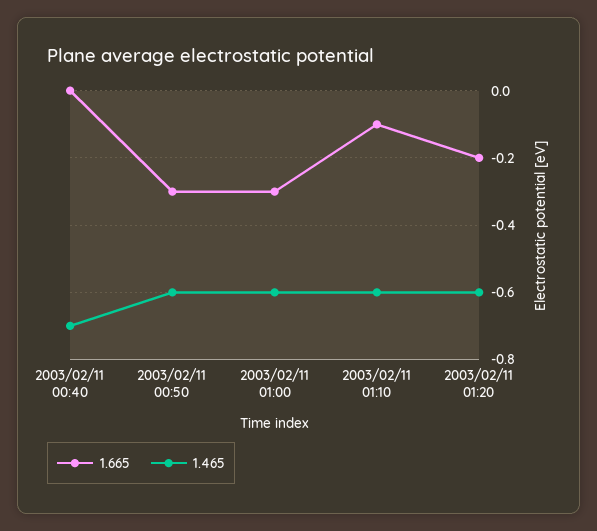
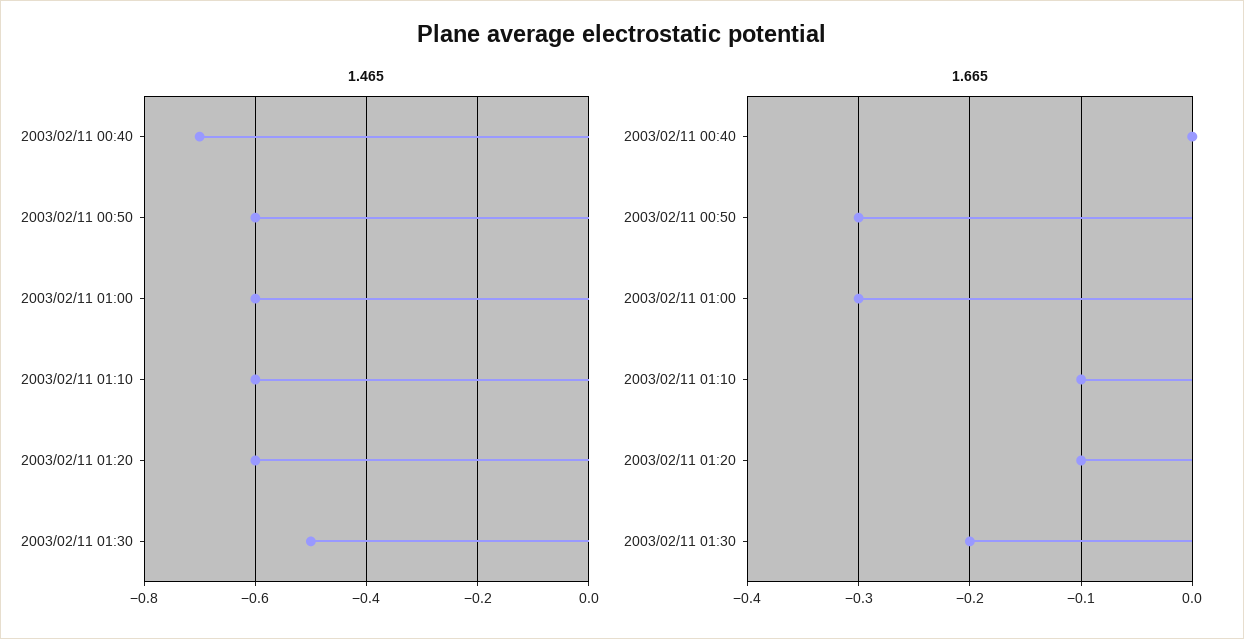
1.665, 2003/02/11 01:20: -0.2 -> -0.1
1.465, 2003/02/11 01:30: none -> -0.5
1.665, 2003/02/11 01:30: none -> -0.2

